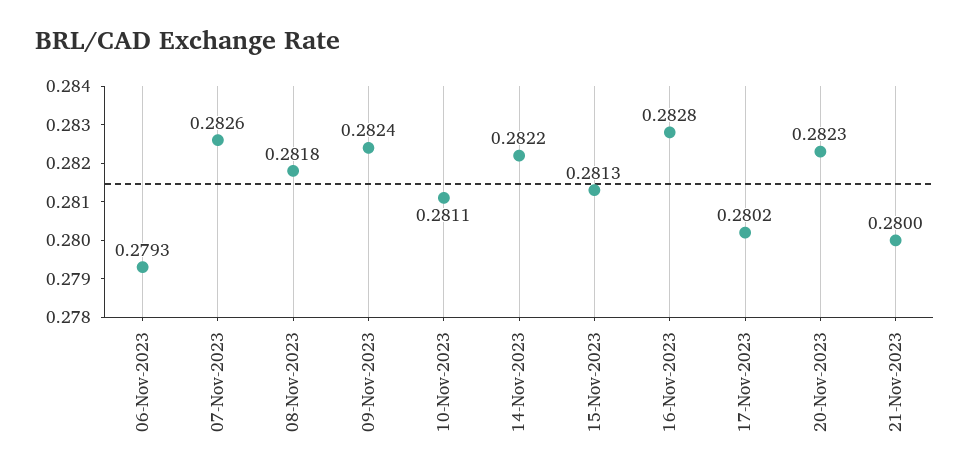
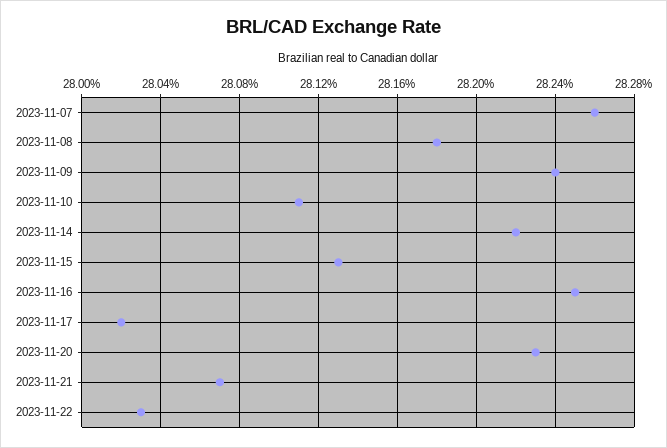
06-Nov-2023: 0.2793 -> none
16-Nov-2023: 0.2828 -> 0.2825
21-Nov-2023: 0.28 -> 0.2807
2023-11-22: none -> 0.2803

